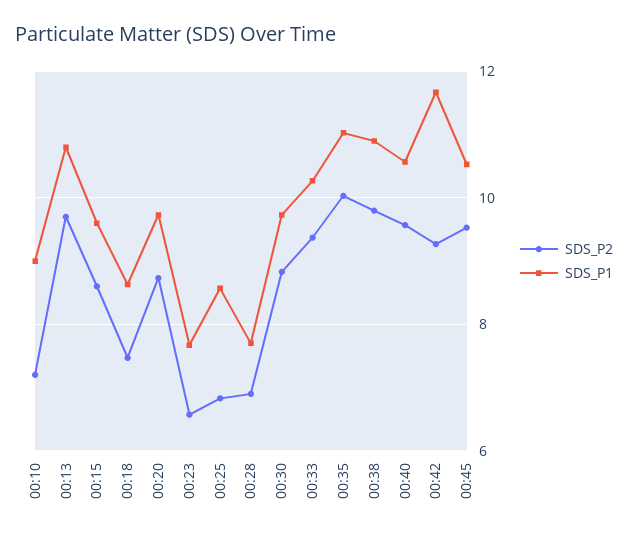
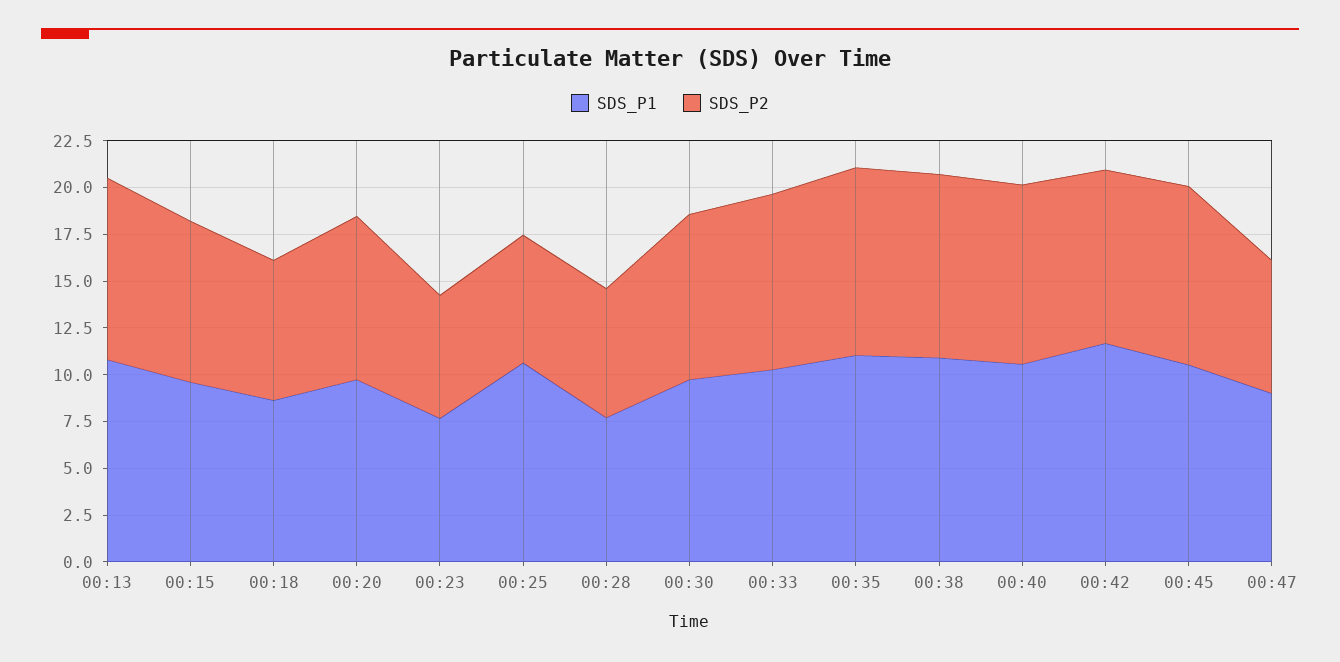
SDS_P2, 00:10: 7.2 -> none
SDS_P1, 00:10: 9 -> none
SDS_P1, 00:25: 8.6 -> 10.5
SDS_P1, 00:47: none -> 9
SDS_P2, 00:47: none -> 7

